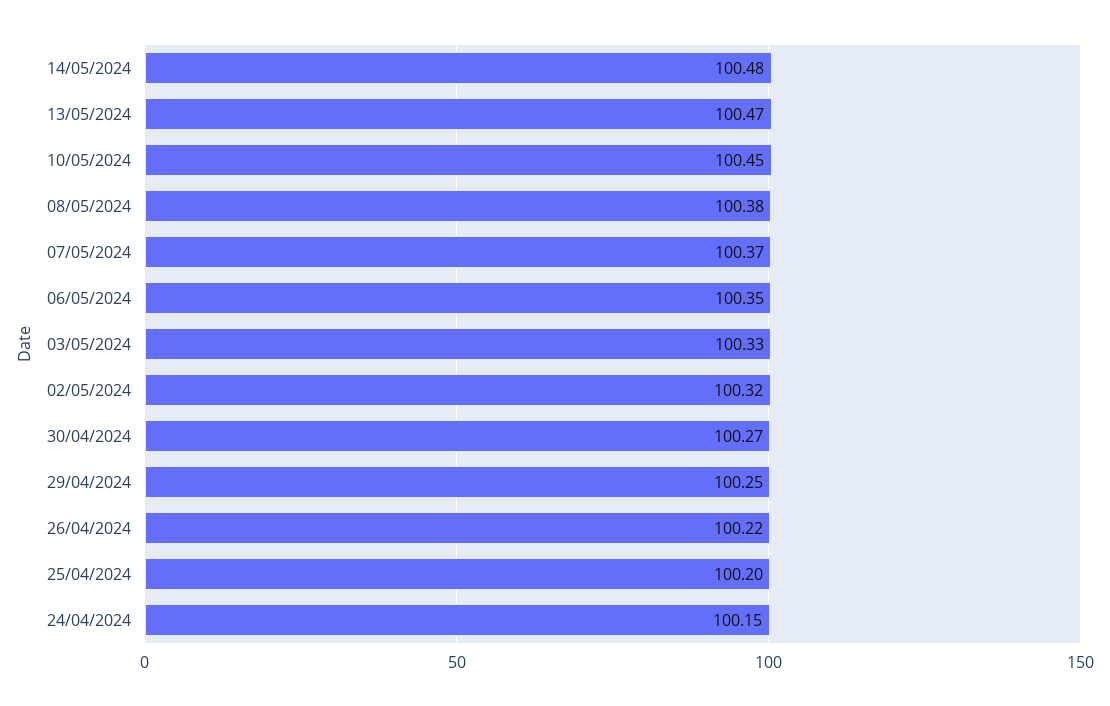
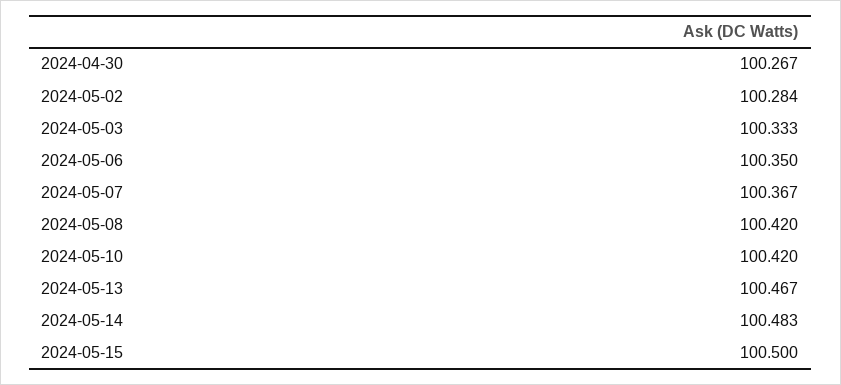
10/05/2024: 100.45 -> 100.42
08/05/2024: 100.38 -> 100.42
02/05/2024: 100.32 -> 100.284
29/04/2024: 100.25 -> none
26/04/2024: 100.22 -> none
25/04/2024: 100.2 -> none
24/04/2024: 100.15 -> none
2024-05-15: none -> 100.5

